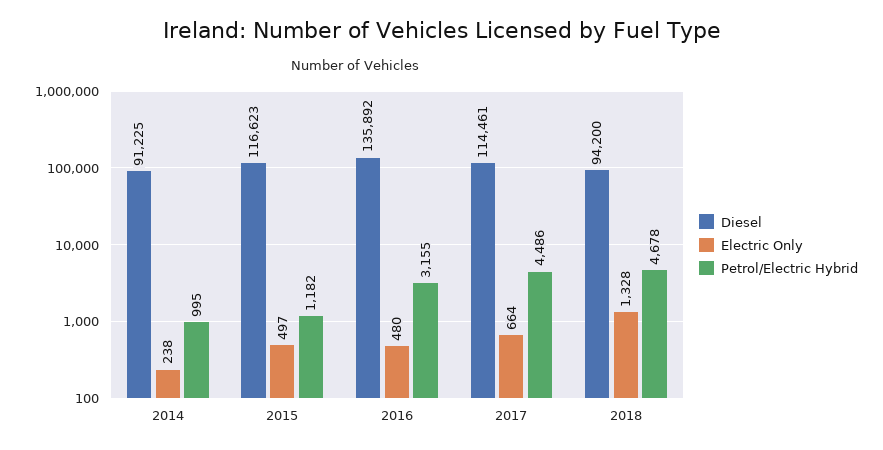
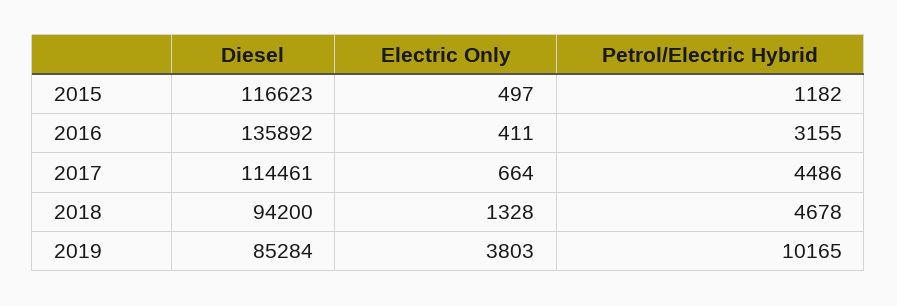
Diesel, 2014: 91225 -> none
Electric Only, 2014: 238 -> none
Petrol/Electric Hybrid, 2014: 995 -> none
Electric Only, 2016: 480 -> 411
Diesel, 2019: none -> 85284
Electric Only, 2019: none -> 3803
Petrol/Electric Hybrid, 2019: none -> 10165

